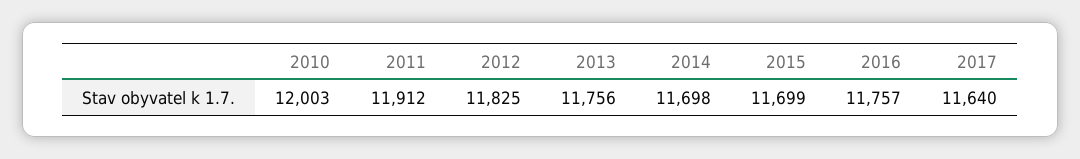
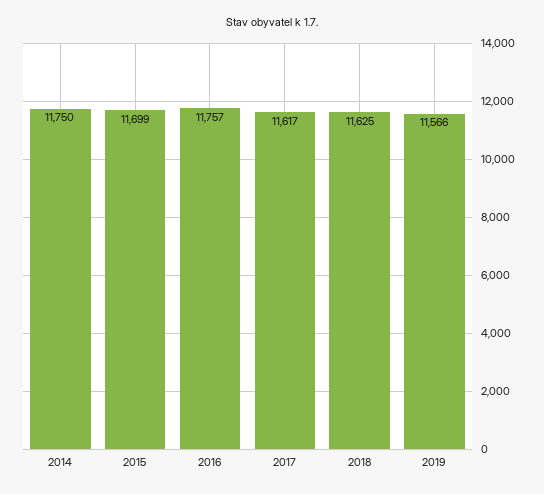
2010: 12003 -> none
2011: 11912 -> none
2012: 11825 -> none
2013: 11756 -> none
2014: 11698 -> 11750
2017: 11640 -> 11617
2018: none -> 11625
2019: none -> 11566

